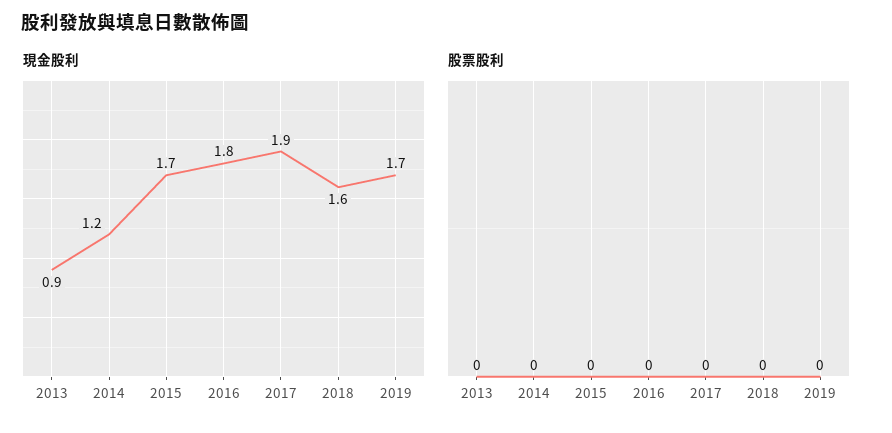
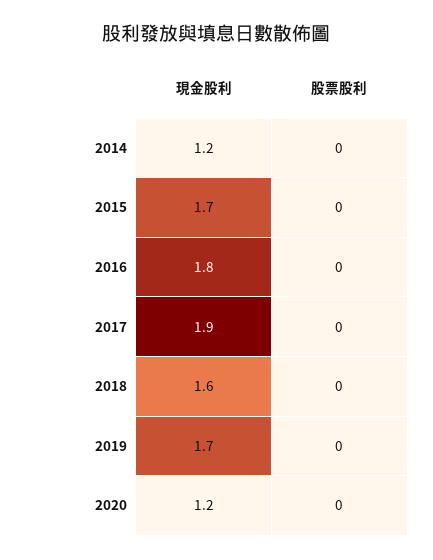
現金股利, 2013: 0.9 -> none
股票股利, 2013: 0 -> none
現金股利, 2020: none -> 1.2
股票股利, 2020: none -> 0

